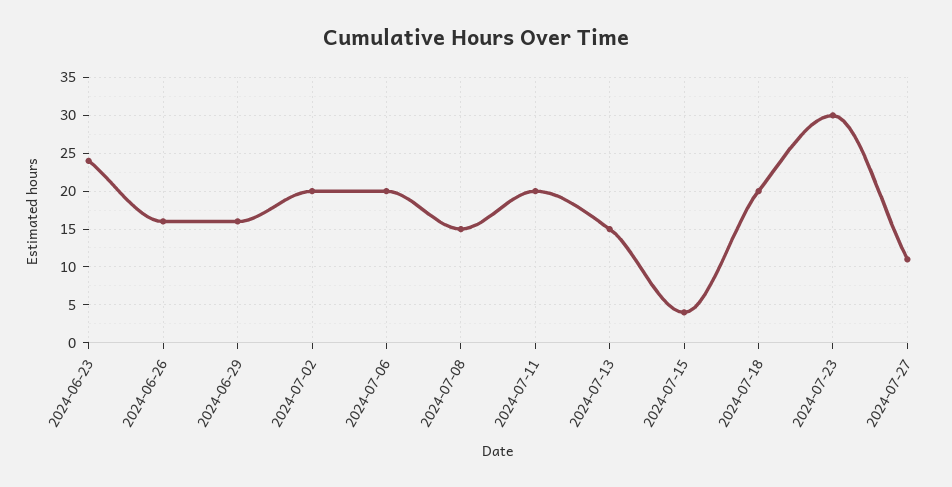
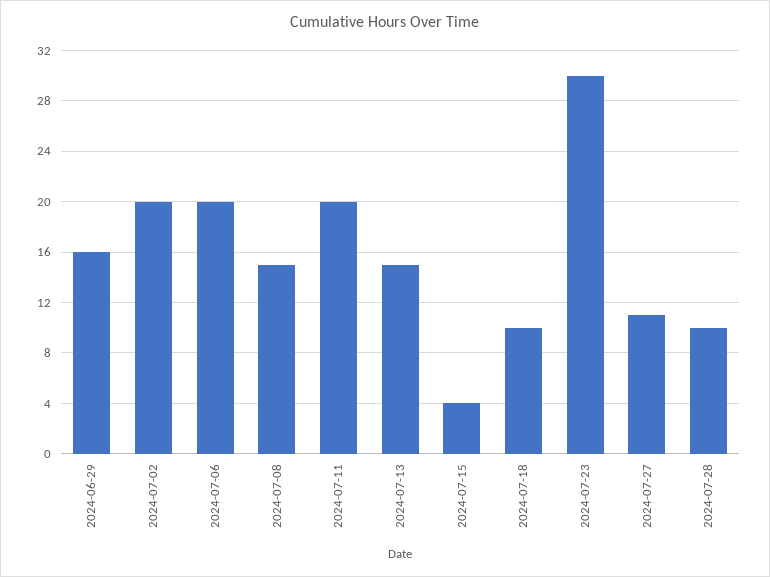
2024-06-23: 24 -> none
2024-06-26: 16 -> none
2024-07-18: 20 -> 10
2024-07-28: none -> 10

